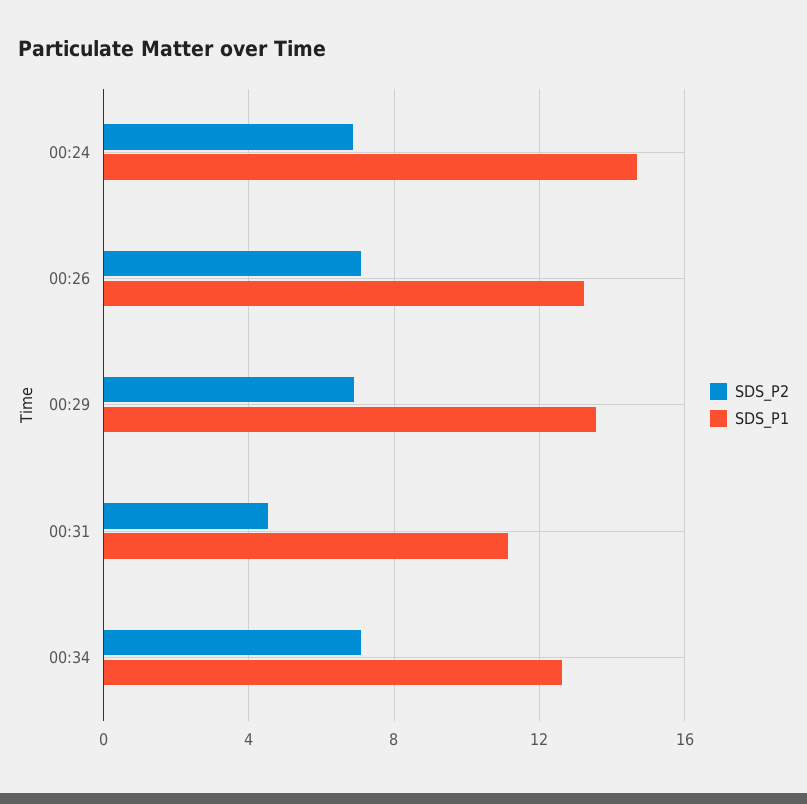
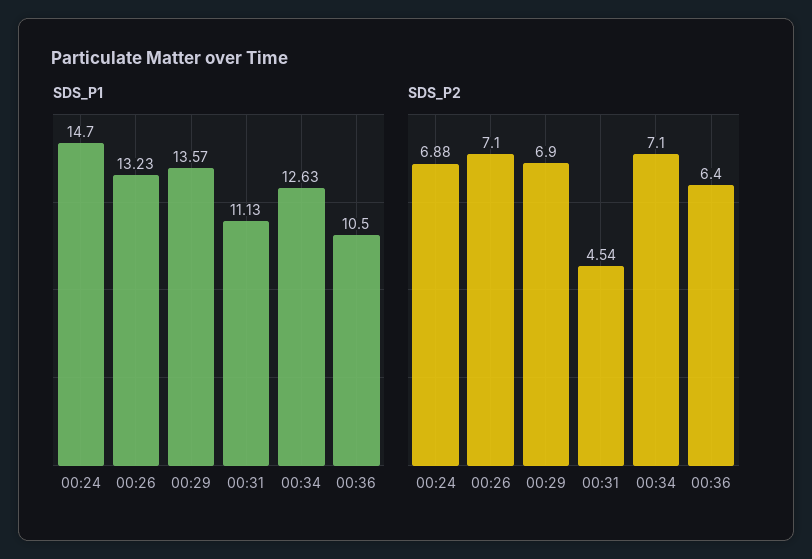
SDS_P1, 00:36: none -> 10.5
SDS_P2, 00:36: none -> 6.4

